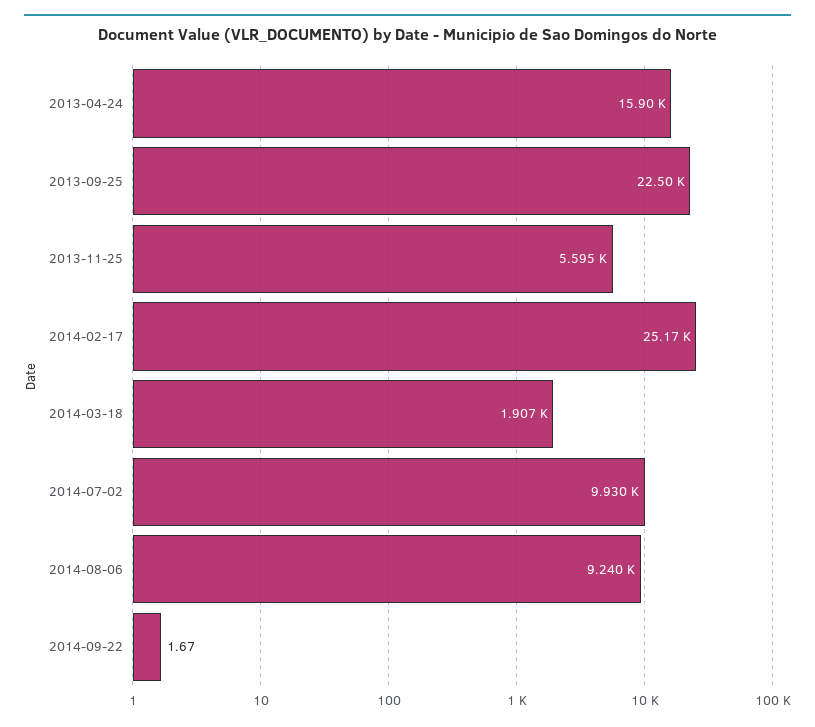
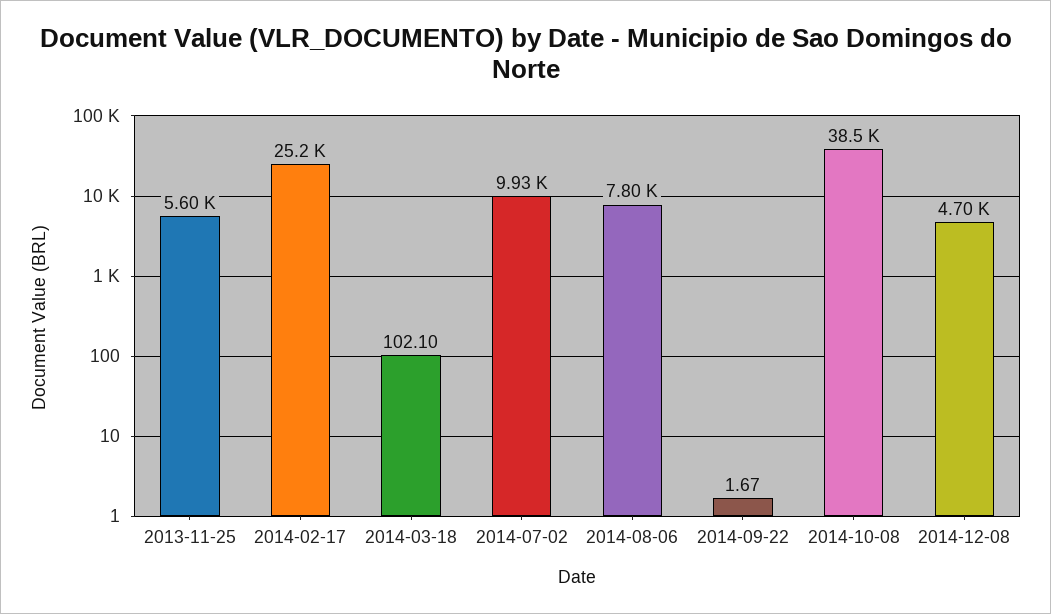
2013-04-24: 15900 -> none
2013-09-25: 22500 -> none
2014-03-18: 1907 -> 102.1
2014-08-06: 9240 -> 7800
2014-10-08: none -> 38500
2014-12-08: none -> 4700

